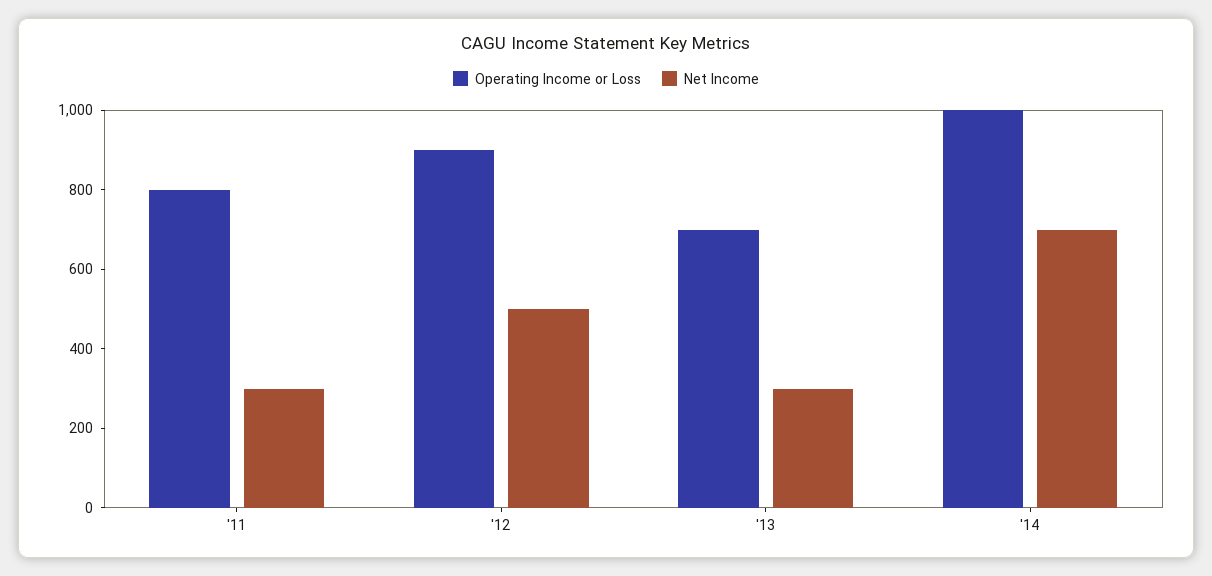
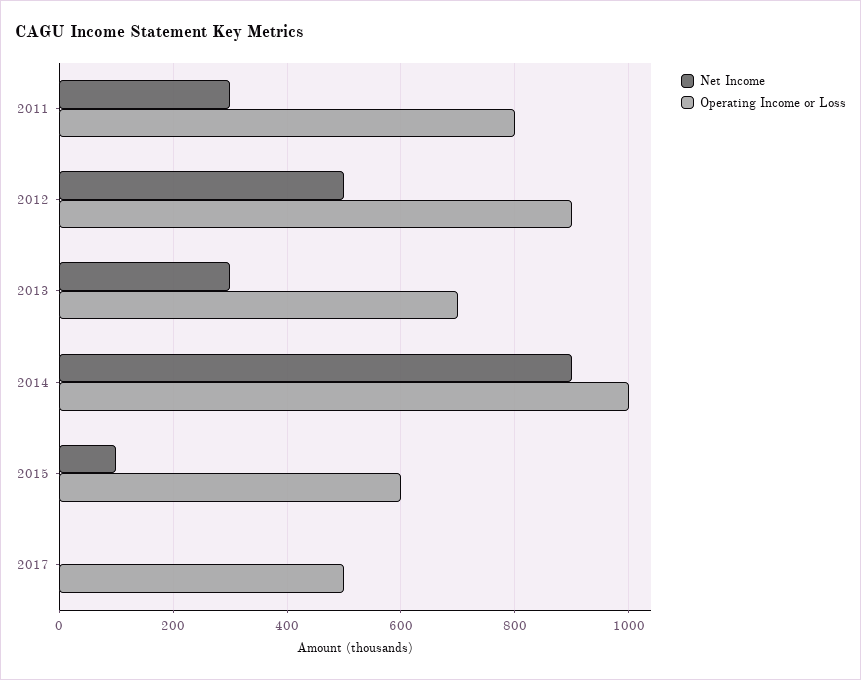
Net Income, '14: 700 -> 900
Net Income, 2015: none -> 100
Operating Income or Loss, 2015: none -> 600
Net Income, 2017: none -> 0
Operating Income or Loss, 2017: none -> 500

